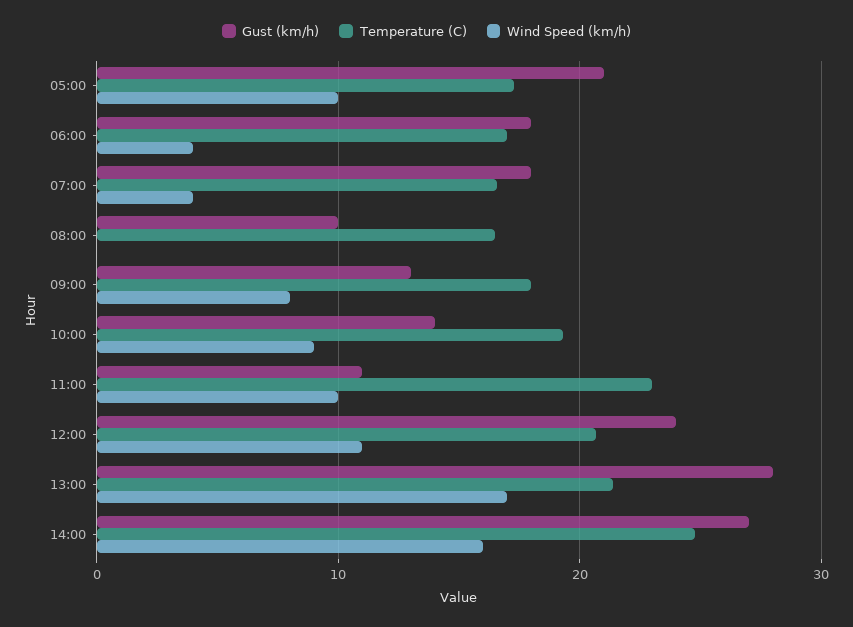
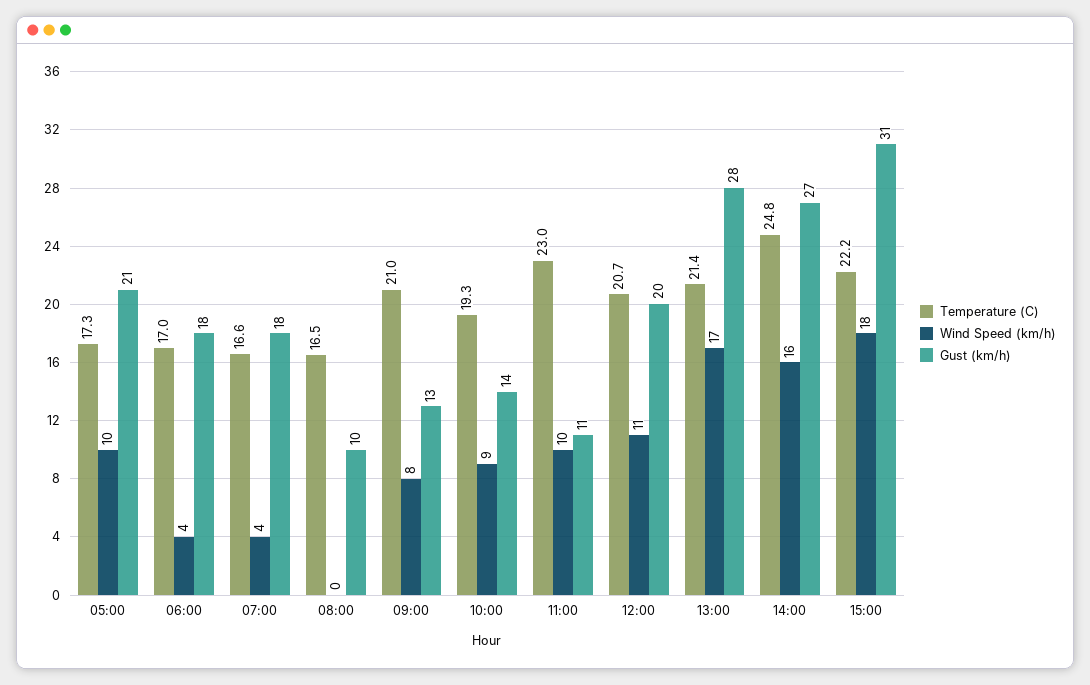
Temperature (C), 09:00: 18 -> 21
Gust (km/h), 12:00: 24 -> 20
Temperature (C), 15:00: none -> 22.2
Wind Speed (km/h), 15:00: none -> 18
Gust (km/h), 15:00: none -> 31

